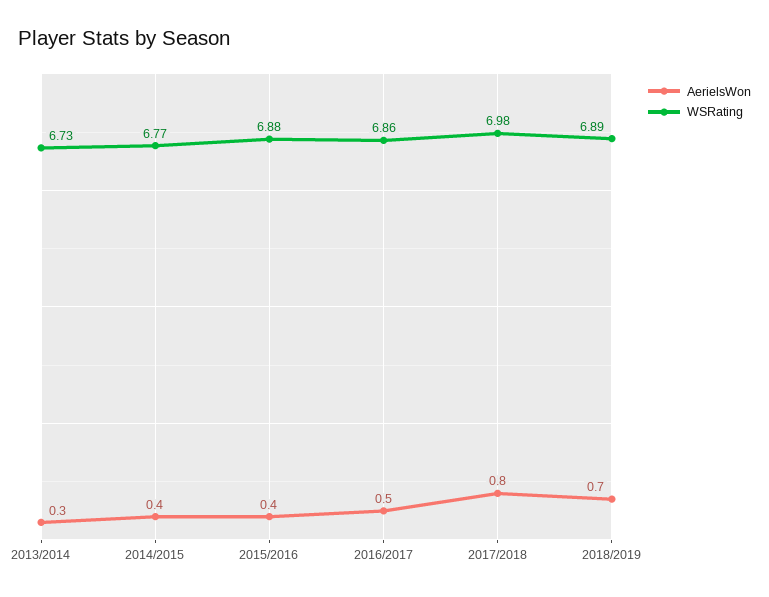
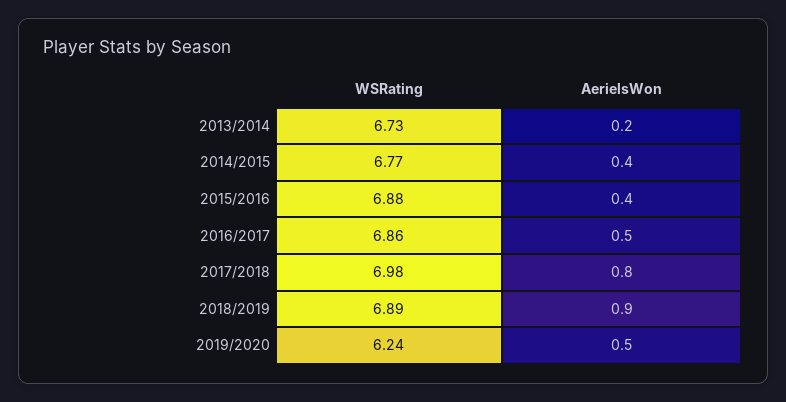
AerielsWon, 2013/2014: 0.3 -> 0.2
AerielsWon, 2018/2019: 0.7 -> 0.9
WSRating, 2019/2020: none -> 6.24
AerielsWon, 2019/2020: none -> 0.5

